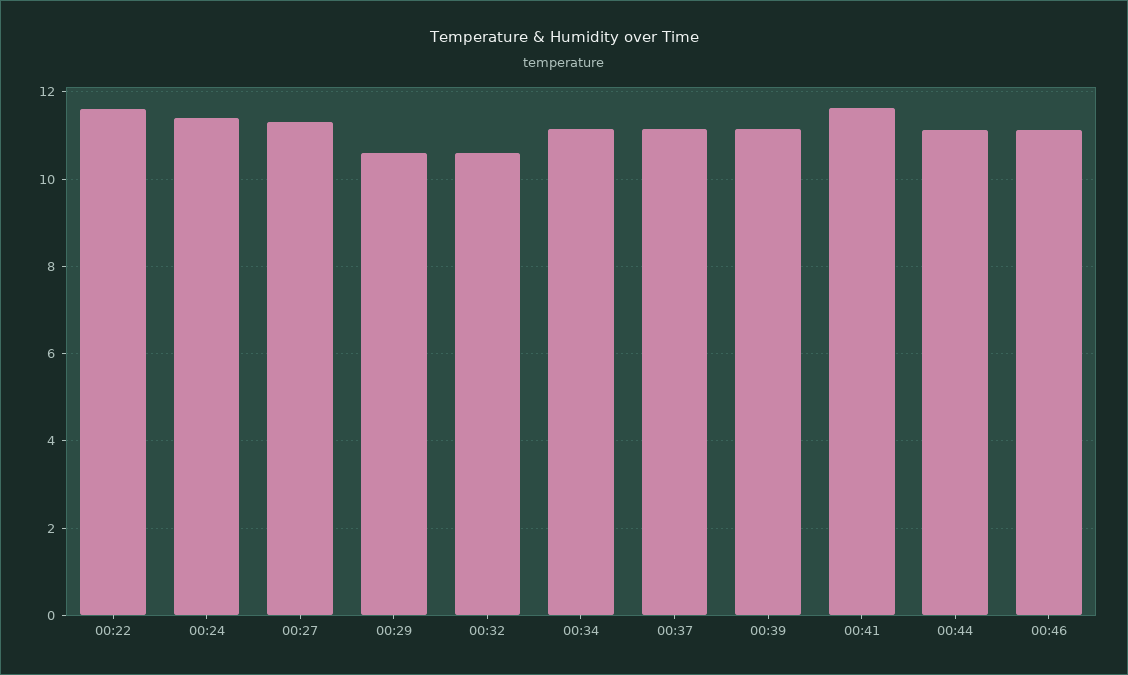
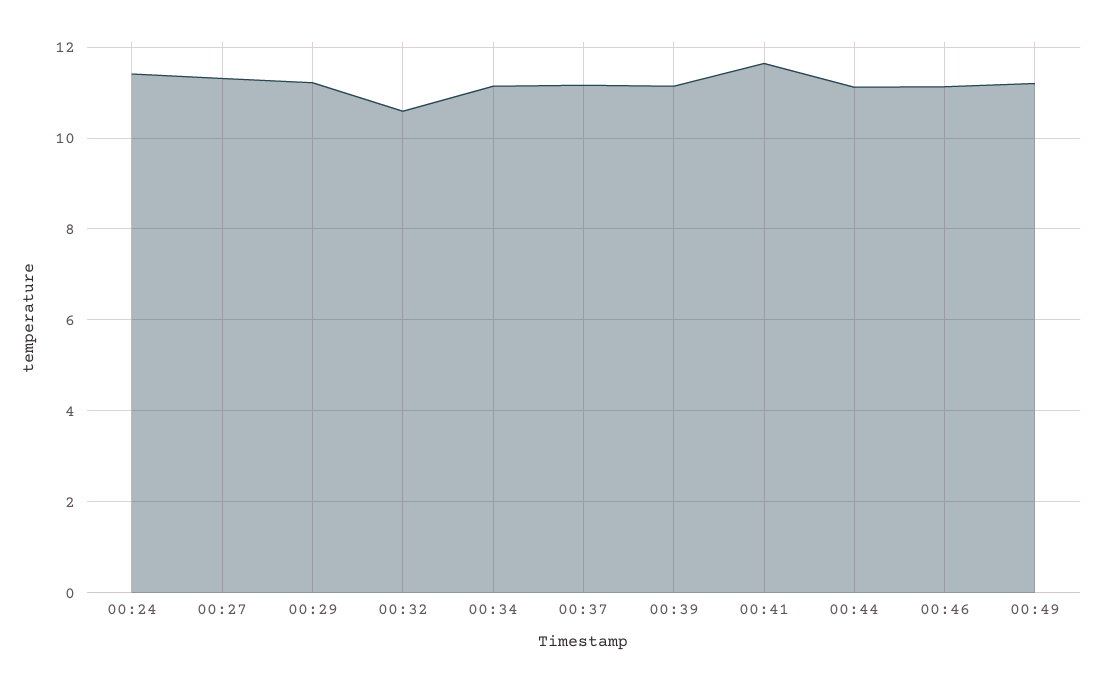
00:22: 11.6 -> none
00:29: 10.6 -> 11.2
00:49: none -> 11.2

